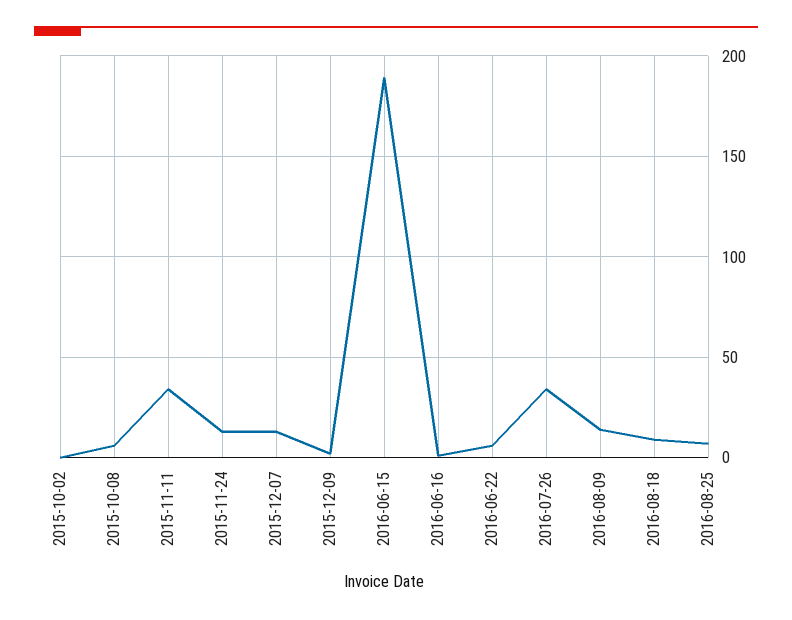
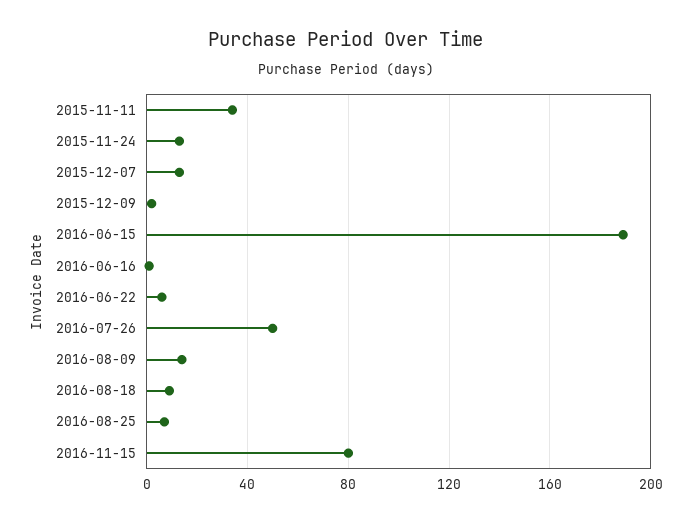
2015-10-02: 0 -> none
2015-10-08: 5 -> none
2016-07-26: 35 -> 50
2016-11-15: none -> 80

